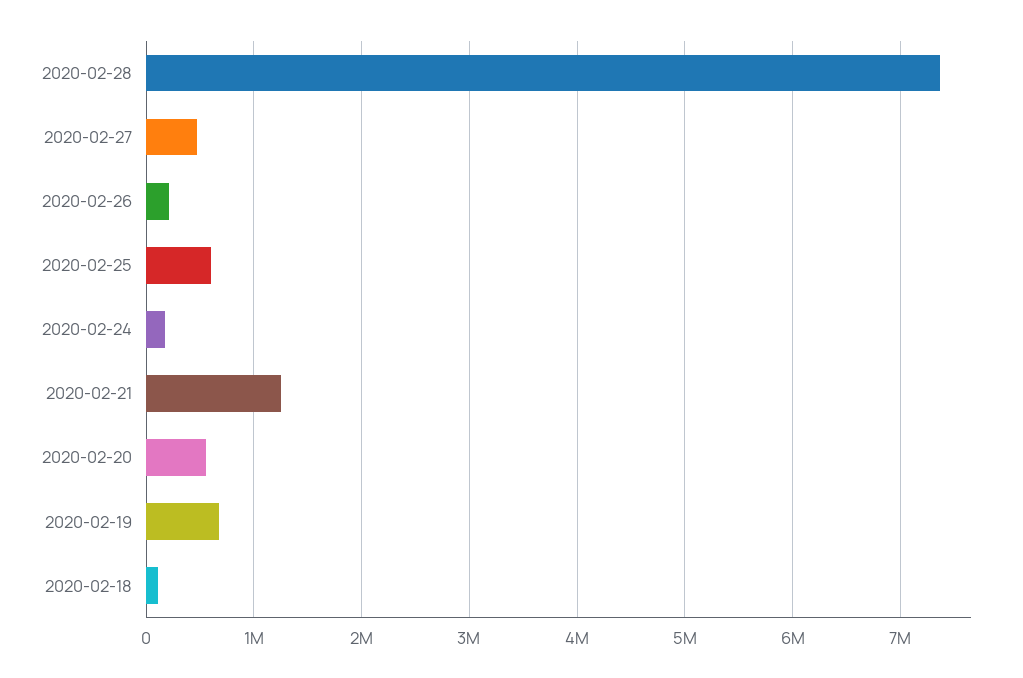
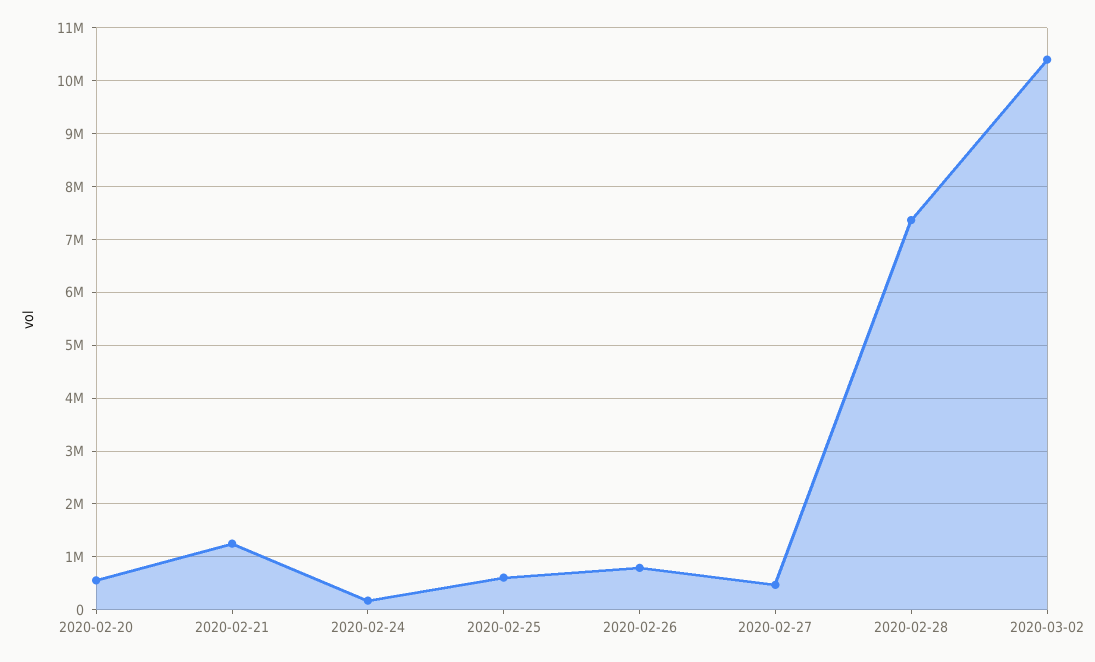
2020-02-26: 200000 -> 800000
2020-02-19: 700000 -> none
2020-02-18: 100000 -> none
2020-03-02: none -> 10400000

